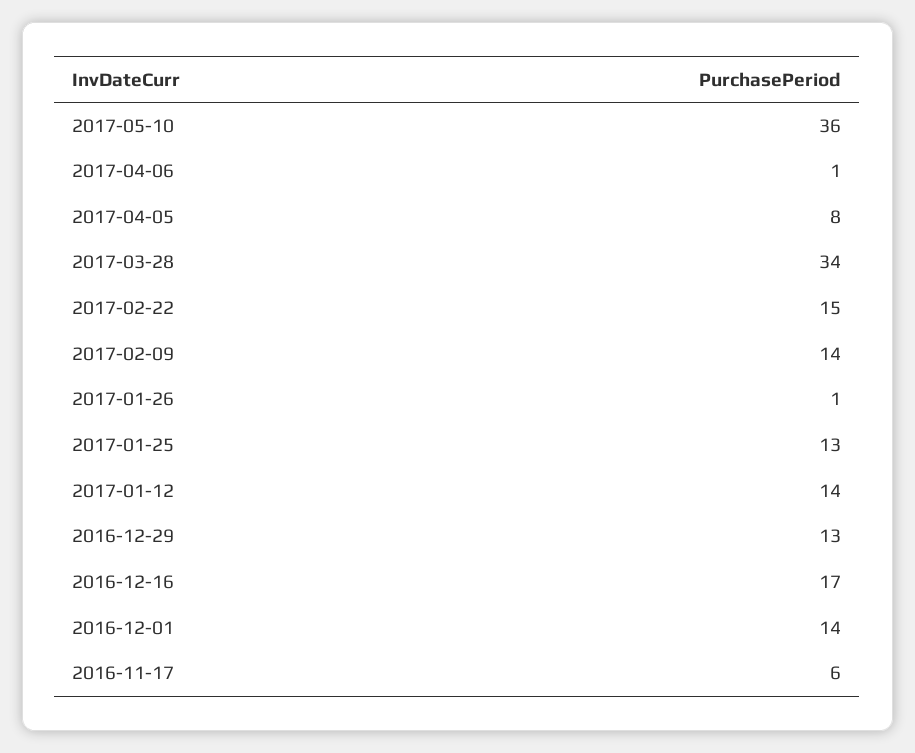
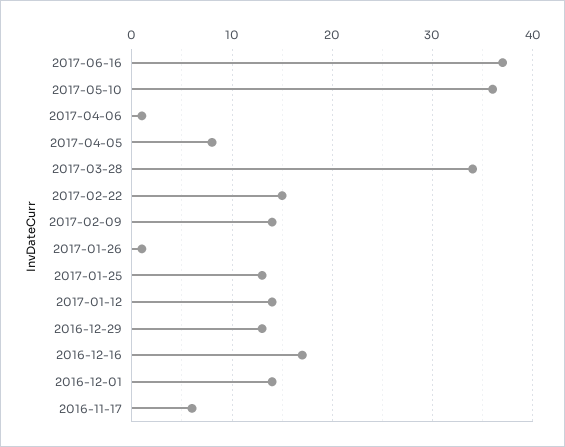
2017-06-16: none -> 37

